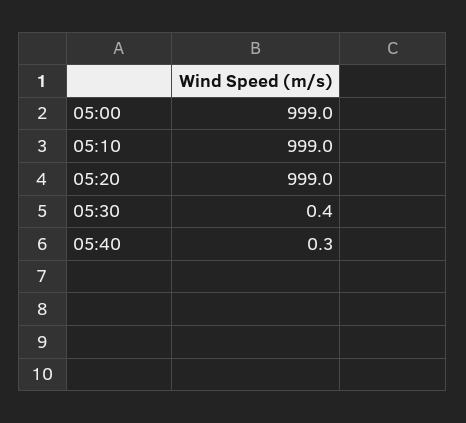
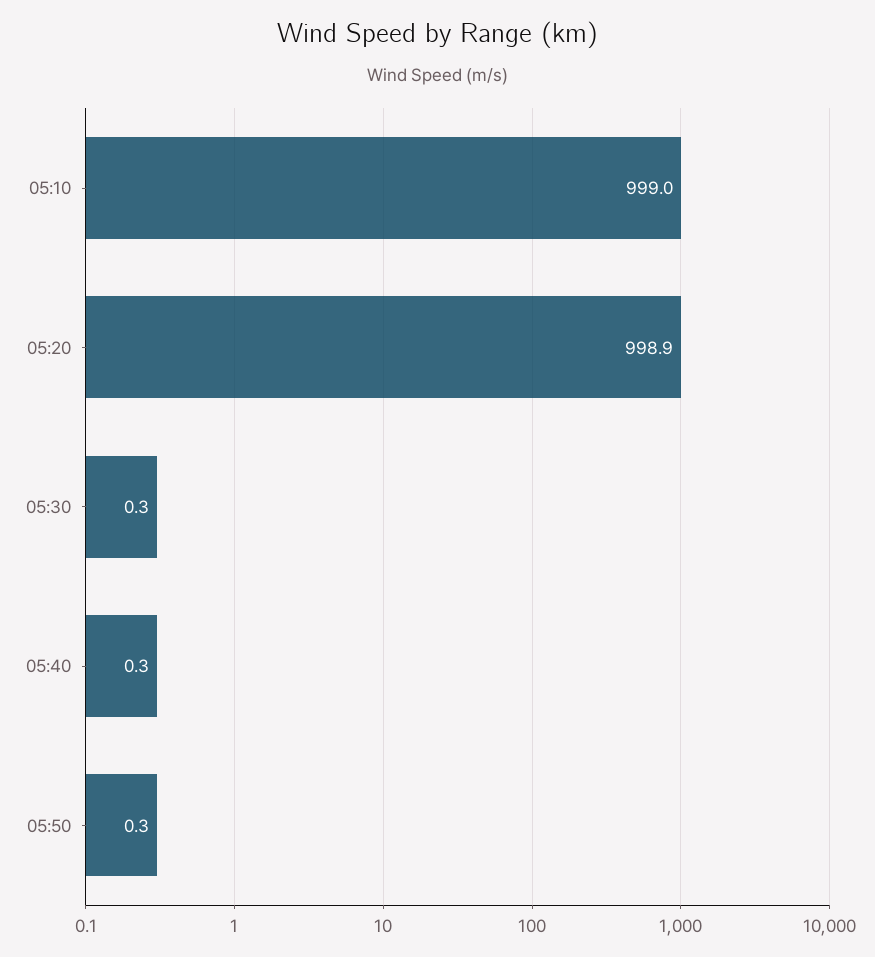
05:00: 999 -> none
05:20: 999 -> 998.9
05:30: 0.4 -> 0.3
05:50: none -> 0.3

